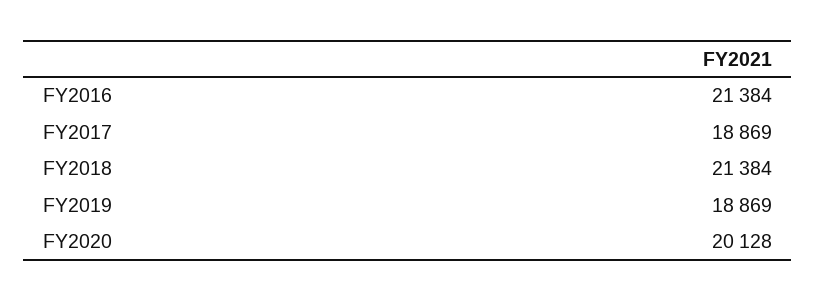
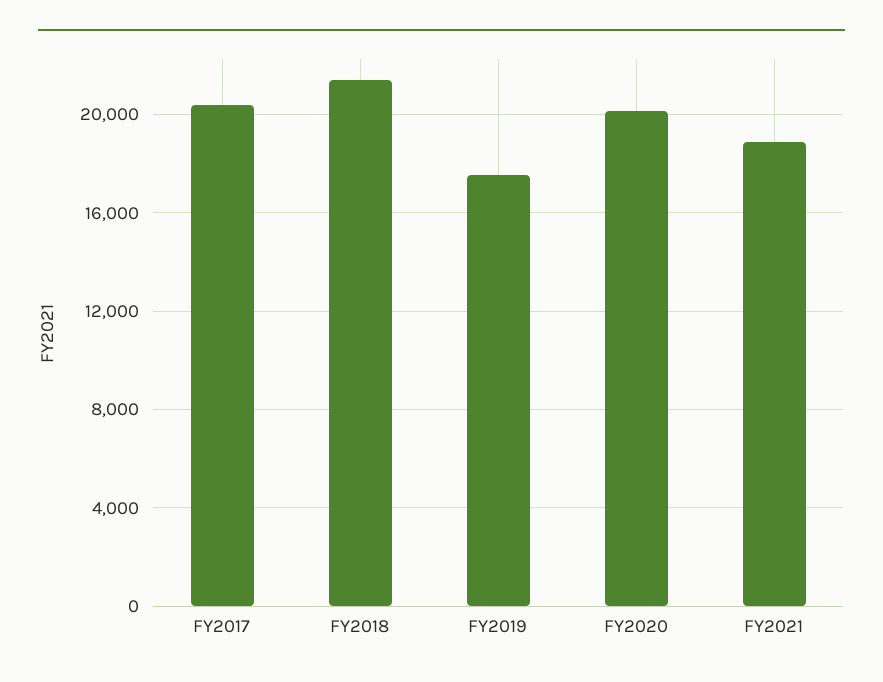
FY2016: 21384 -> none
FY2017: 18869 -> 20500
FY2019: 18869 -> 17500
FY2021: none -> 19000

